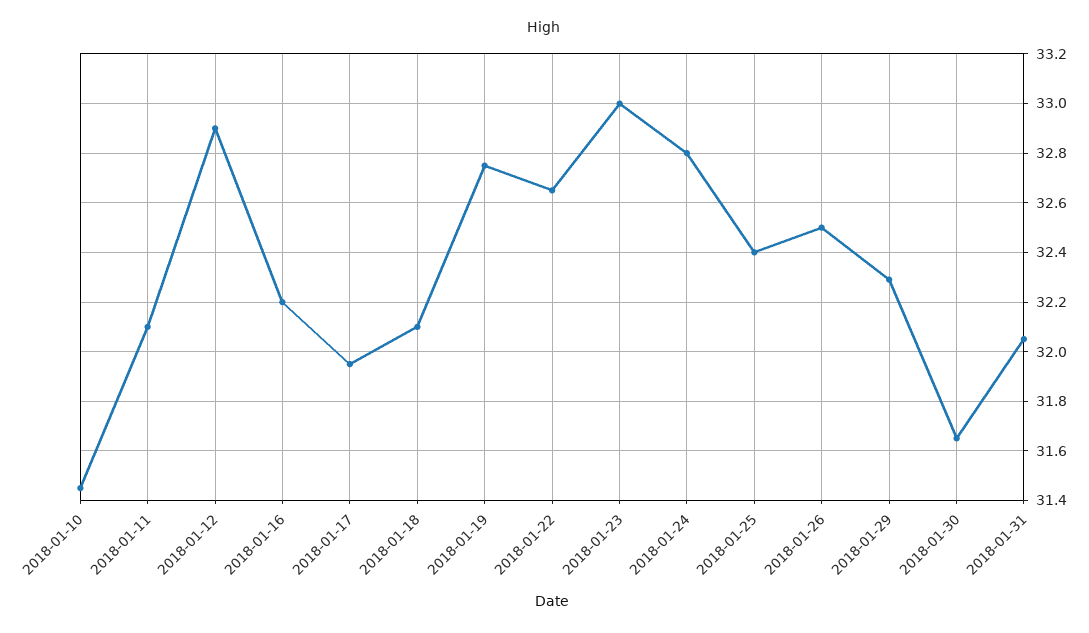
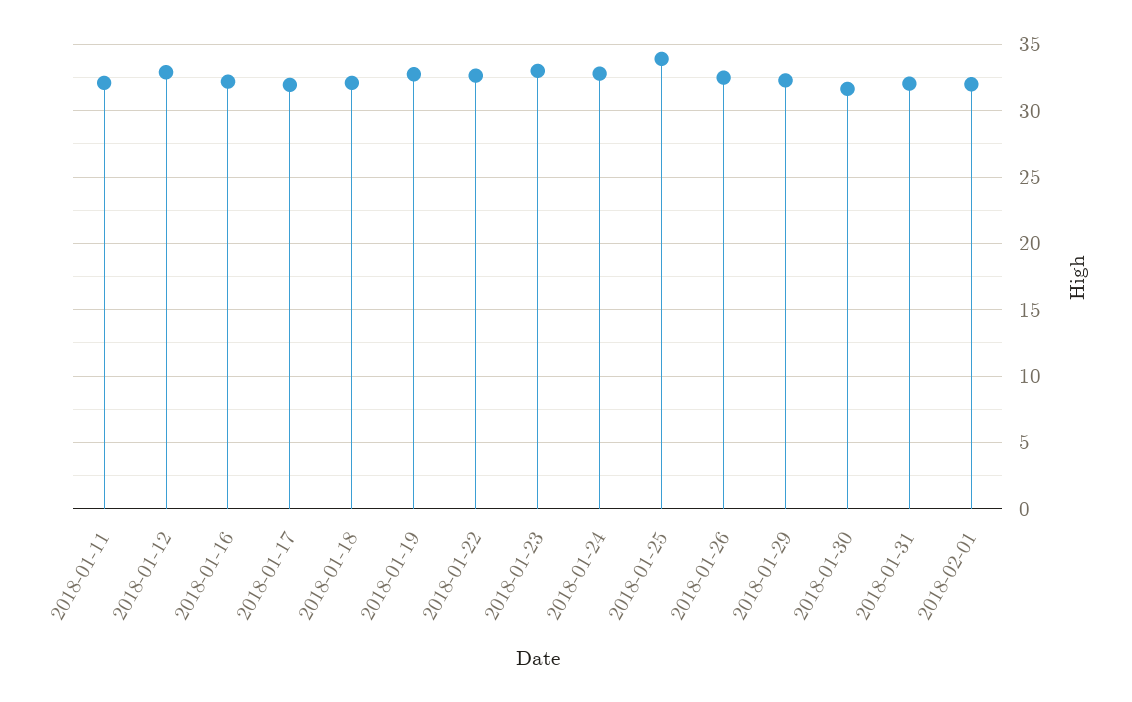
2018-01-10: 31.45 -> none
2018-01-25: 32.4 -> 34
2018-02-01: none -> 32

